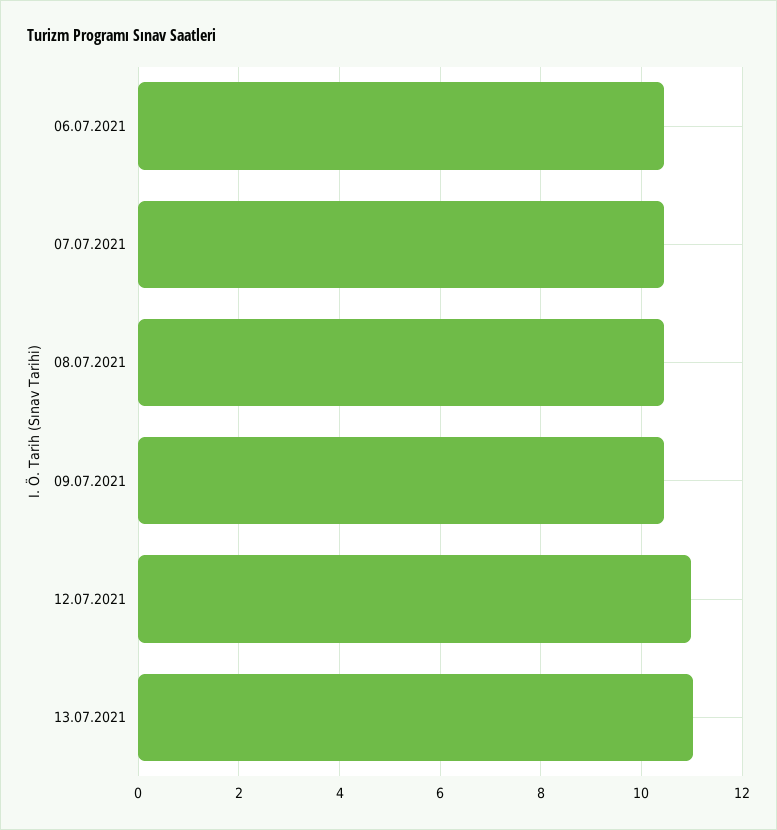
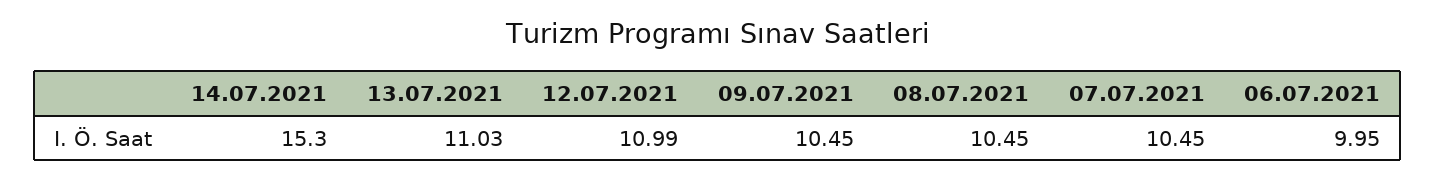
06.07.2021: 10.4 -> 9.95
14.07.2021: none -> 15.3

